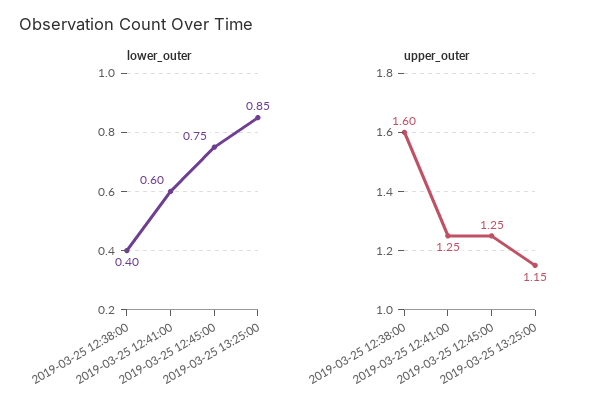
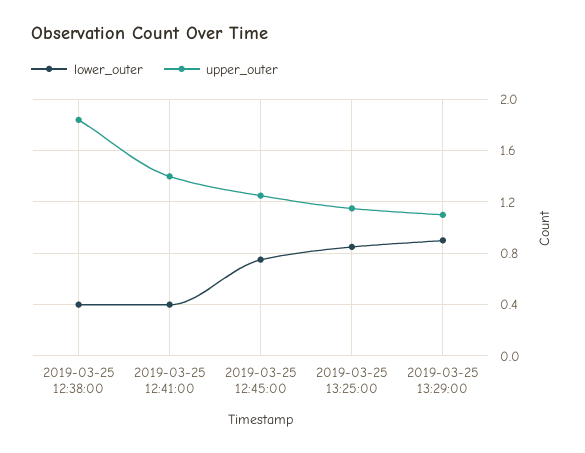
lower_outer, 2019-03-25 12:41:00: 0.6 -> 0.4
upper_outer, 2019-03-25 12:38:00: 1.6 -> 1.85
upper_outer, 2019-03-25 12:41:00: 1.25 -> 1.4
lower_outer, 2019-03-25 13:29:00: none -> 0.9
upper_outer, 2019-03-25 13:29:00: none -> 1.1

